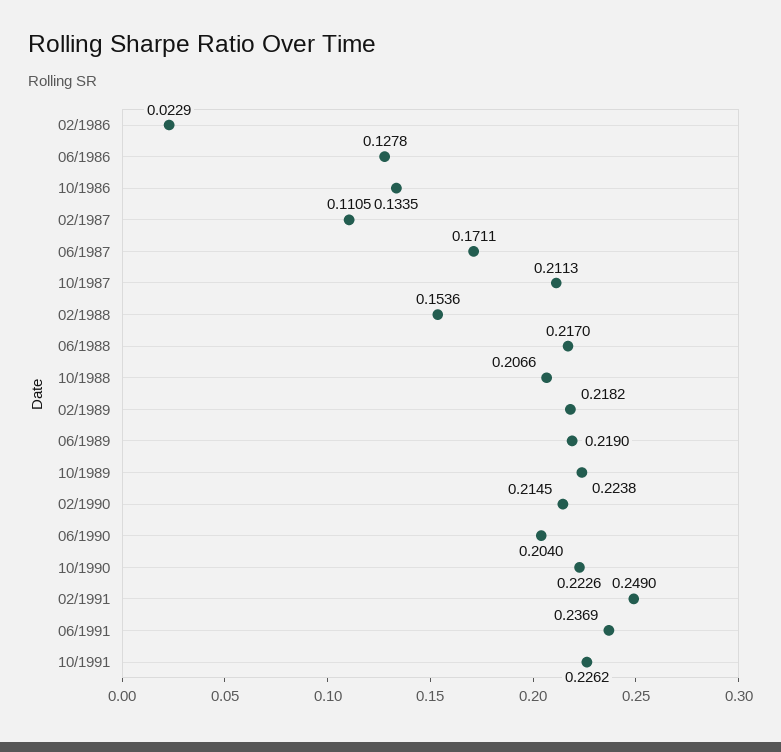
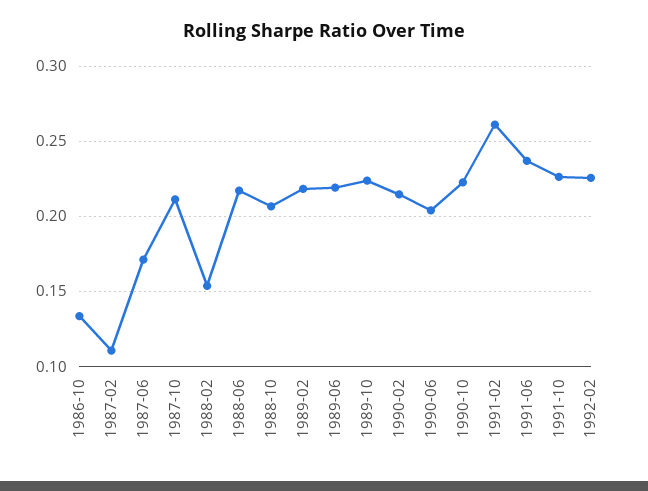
02/1986: 0.0229 -> none
06/1986: 0.1278 -> none
02/1991: 0.249 -> 0.26
1992-02: none -> 0.225

